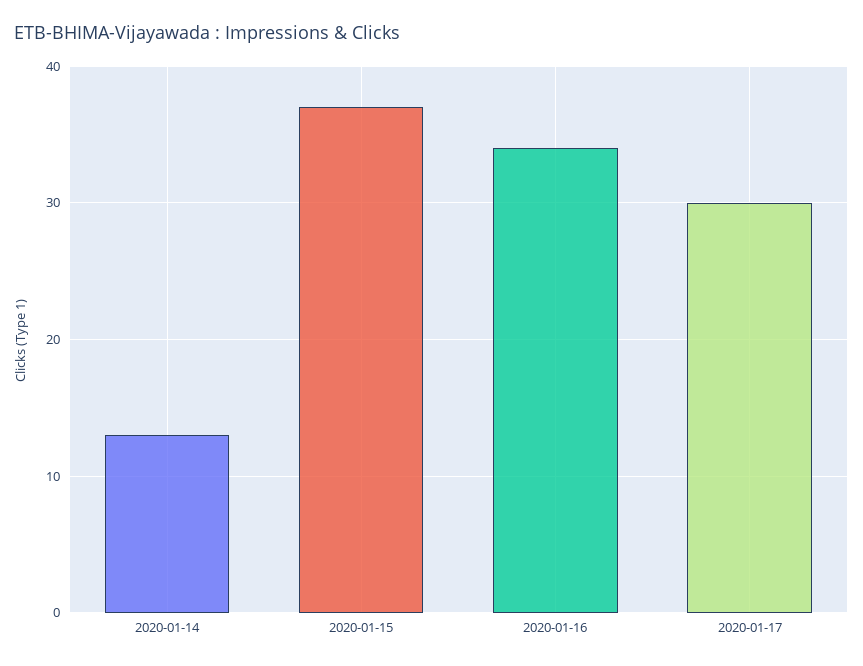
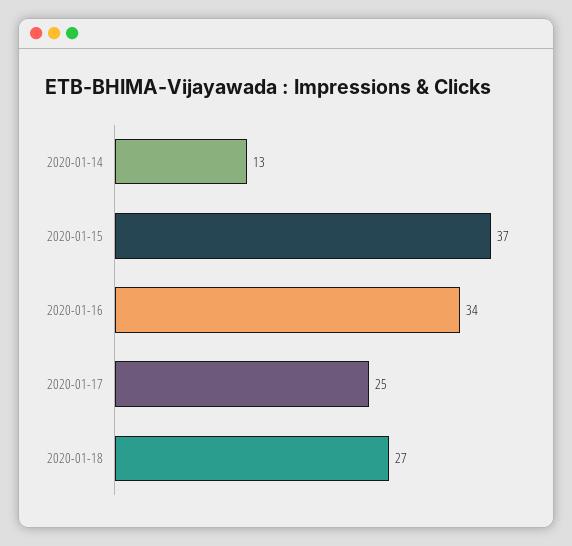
2020-01-17: 30 -> 25
2020-01-18: none -> 27

